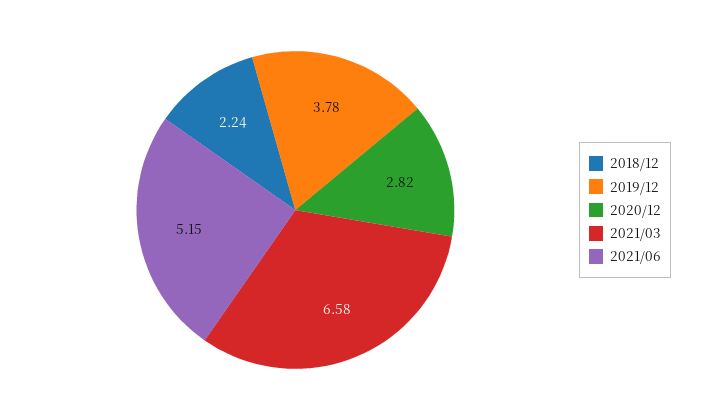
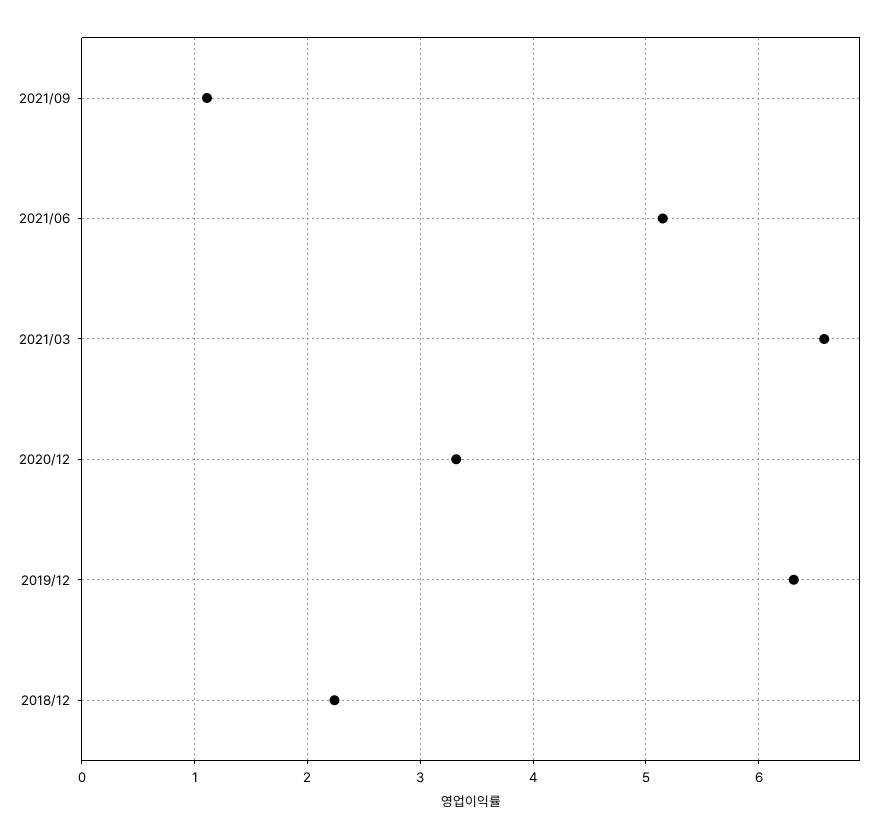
2019/12: 3.78 -> 6.3
2020/12: 2.82 -> 3.3
2021/09: none -> 1.1

